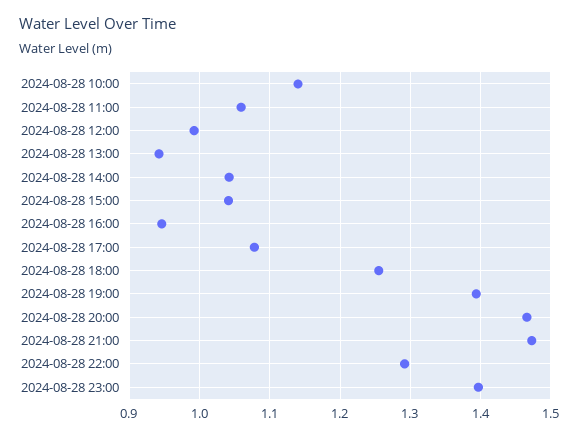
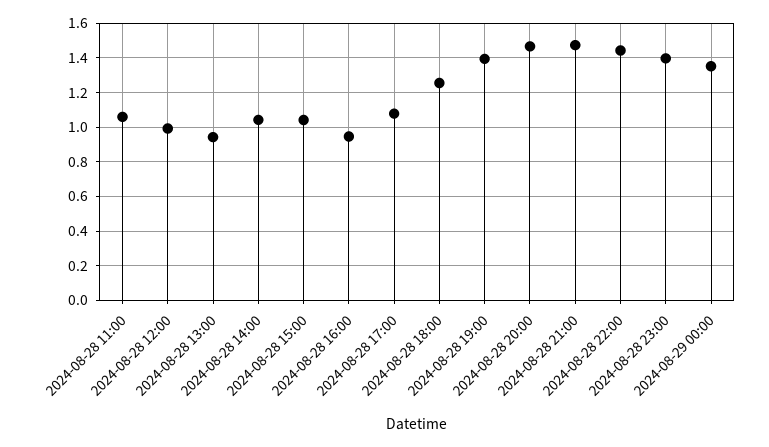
2024-08-28 10:00: 1.14 -> none
2024-08-28 22:00: 1.29 -> 1.45
2024-08-29 00:00: none -> 1.35

